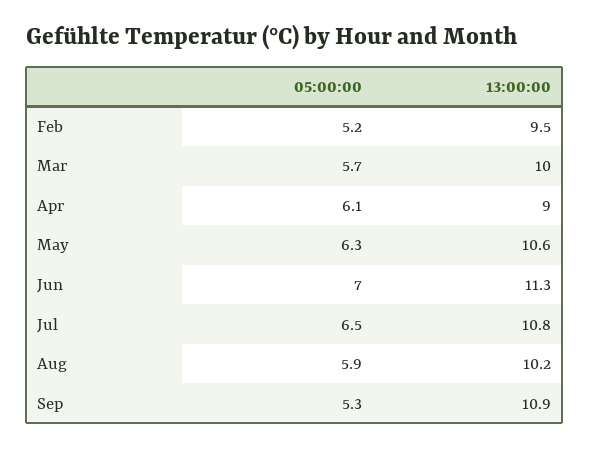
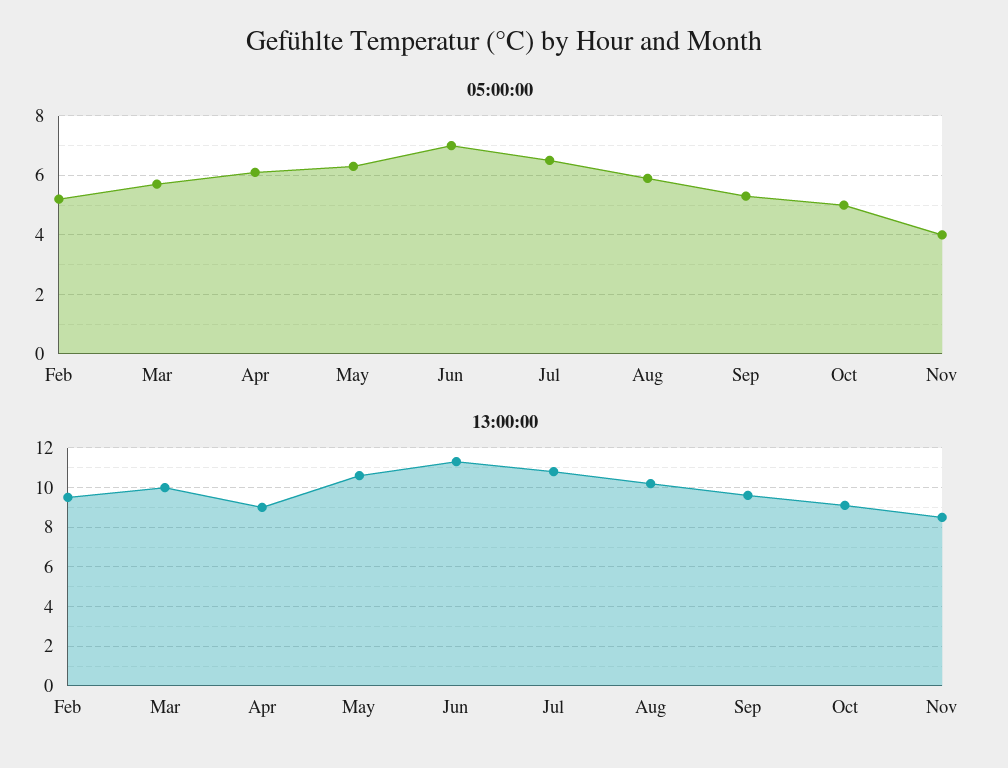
13:00:00, Sep: 10.9 -> 9.5
05:00:00, Oct: none -> 5
05:00:00, Nov: none -> 4
13:00:00, Oct: none -> 9
13:00:00, Nov: none -> 8.5

